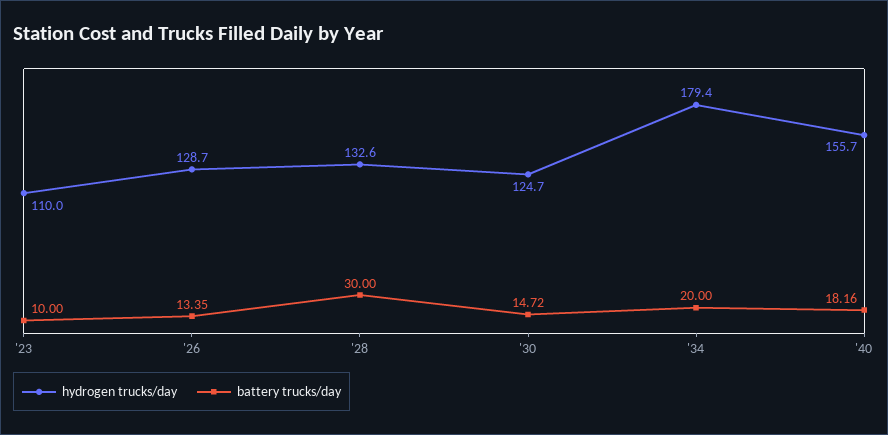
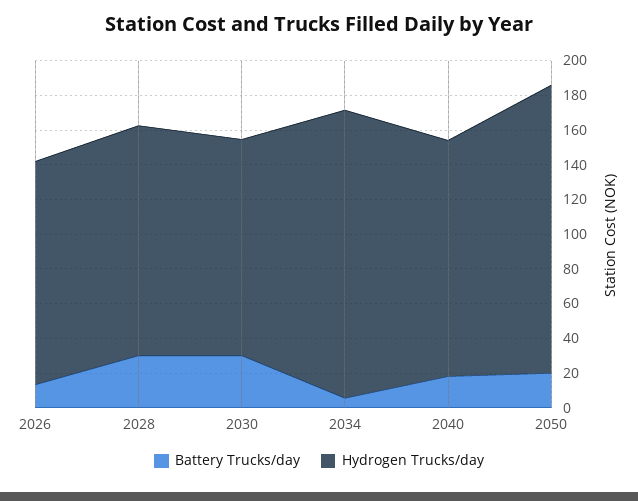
hydrogen trucks/day, '23: 110 -> none
battery trucks/day, '23: 10 -> none
battery trucks/day, '30: 14.72 -> 30
hydrogen trucks/day, '34: 179.4 -> 165
battery trucks/day, '34: 20 -> 5
hydrogen trucks/day, '40: 155.7 -> 135
battery trucks/day, 2050: none -> 20
hydrogen trucks/day, 2050: none -> 165

